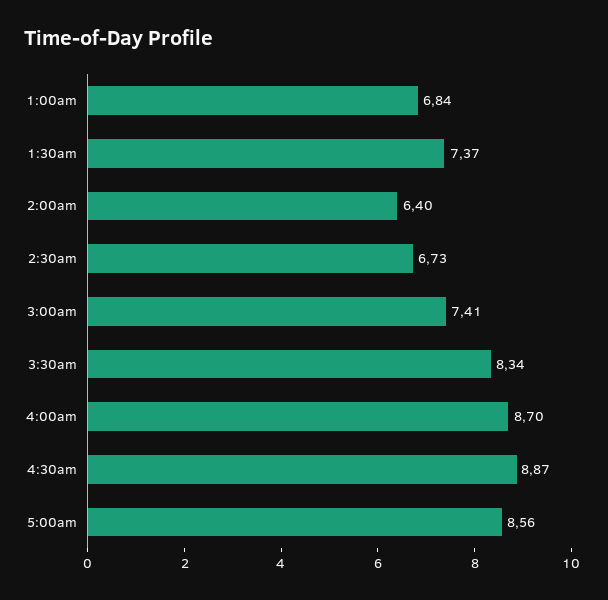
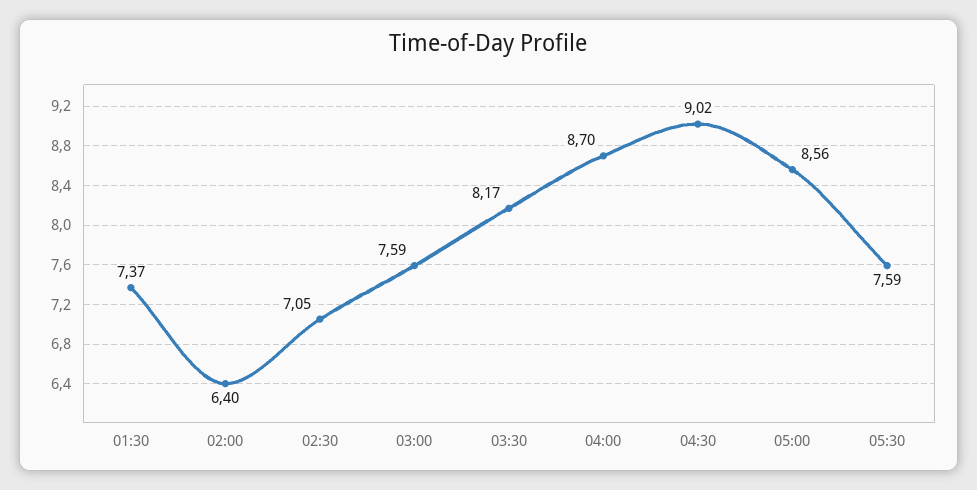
1:00am: 6.84 -> none
2:30am: 6.73 -> 7.05
3:00am: 7.41 -> 7.59
3:30am: 8.34 -> 8.17
4:30am: 8.87 -> 9.02
05:30: none -> 7.59

